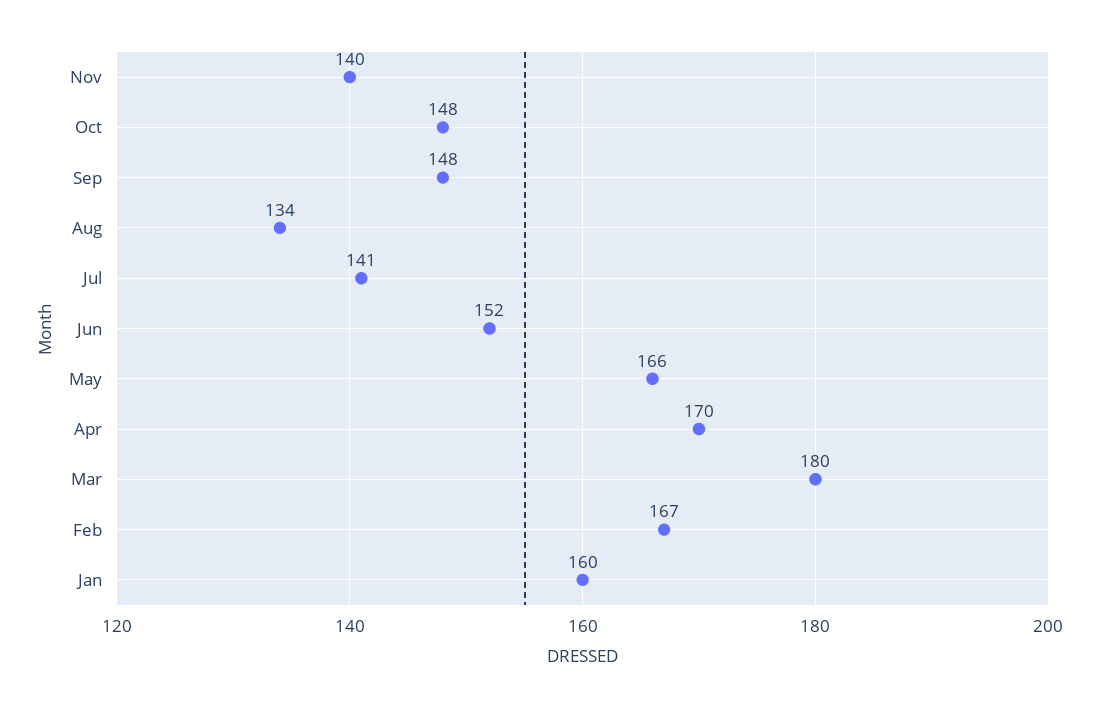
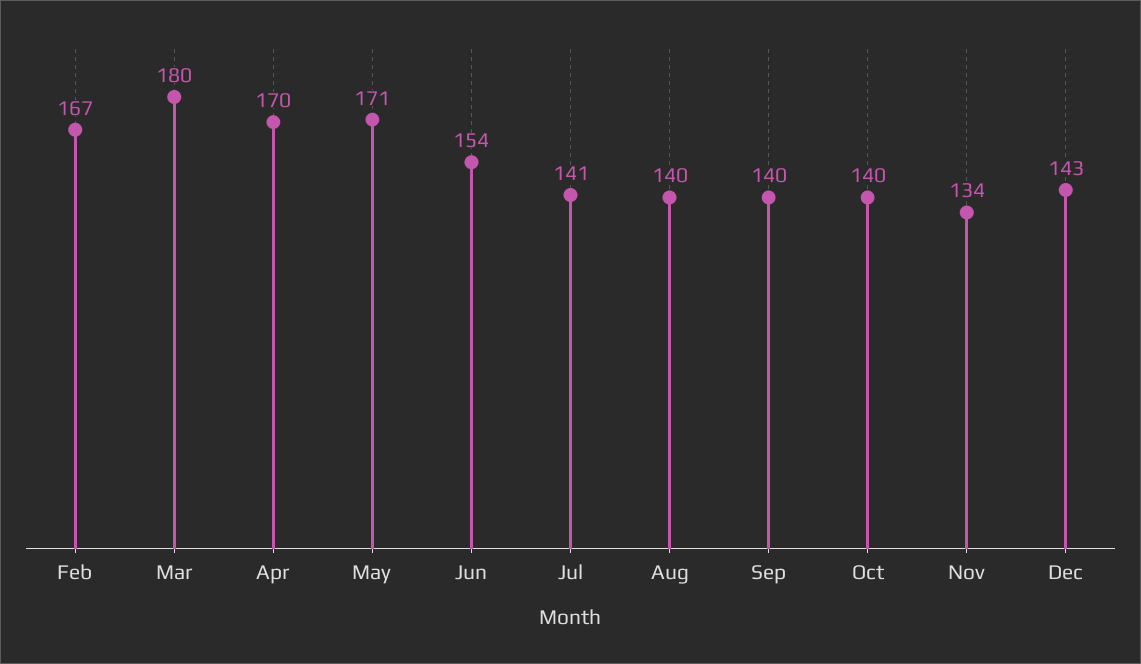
Nov: 140 -> 134
Oct: 148 -> 140
Sep: 148 -> 140
Aug: 134 -> 140
Jun: 152 -> 154
May: 166 -> 171
Jan: 160 -> none
Dec: none -> 143

